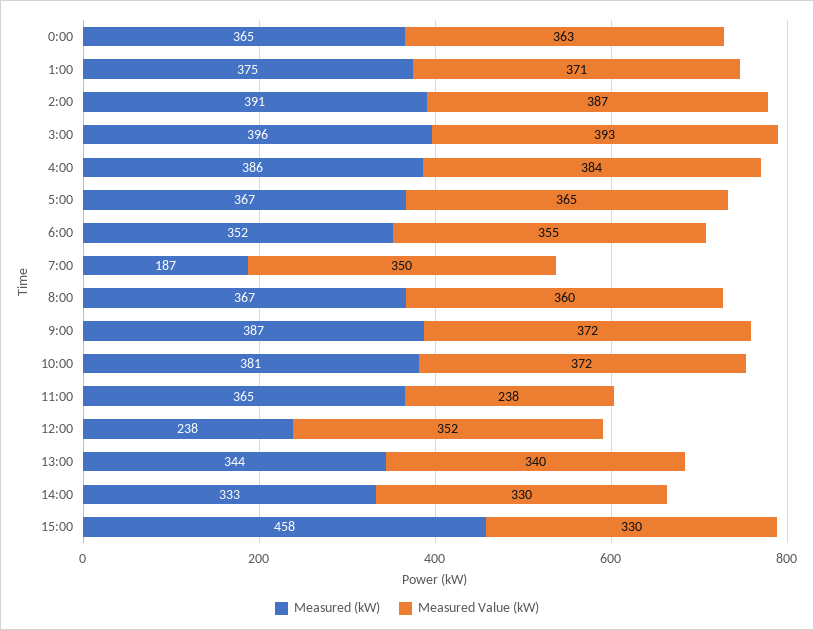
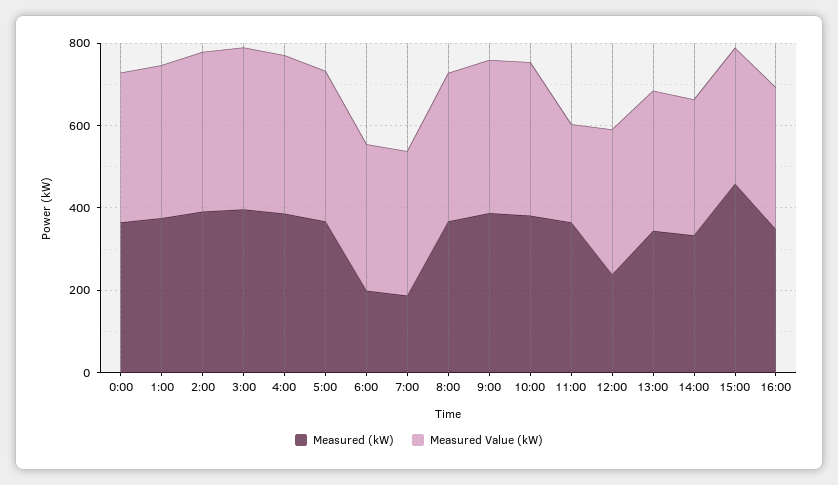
Measured (kW), 6:00: 352 -> 200
Measured (kW), 16:00: none -> 350
Measured Value (kW), 16:00: none -> 350

